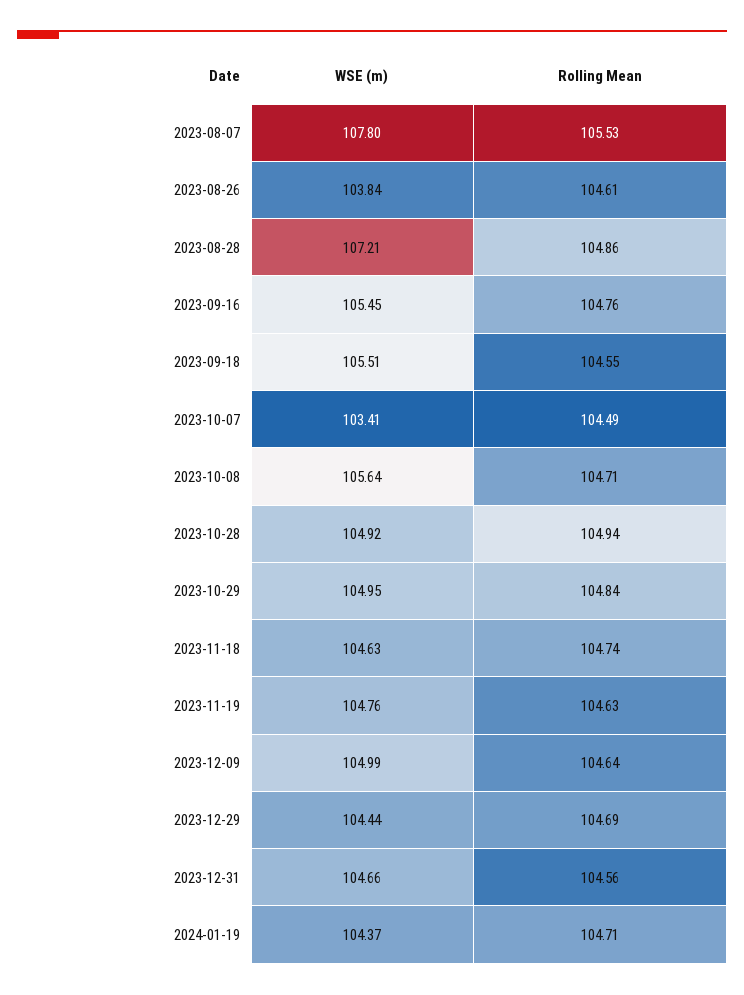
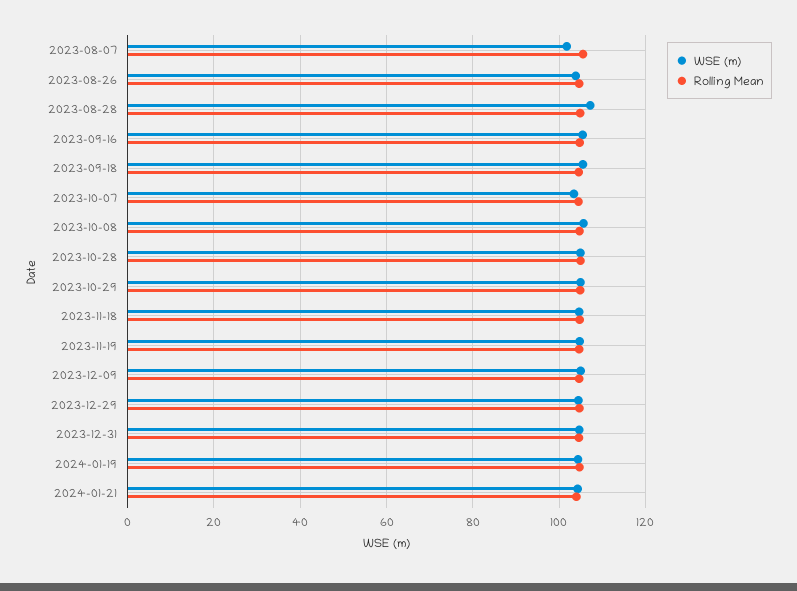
WSE (m), 2023-08-07: 107.8 -> 102
WSE (m), 2024-01-21: none -> 104
Rolling Mean, 2024-01-21: none -> 104

